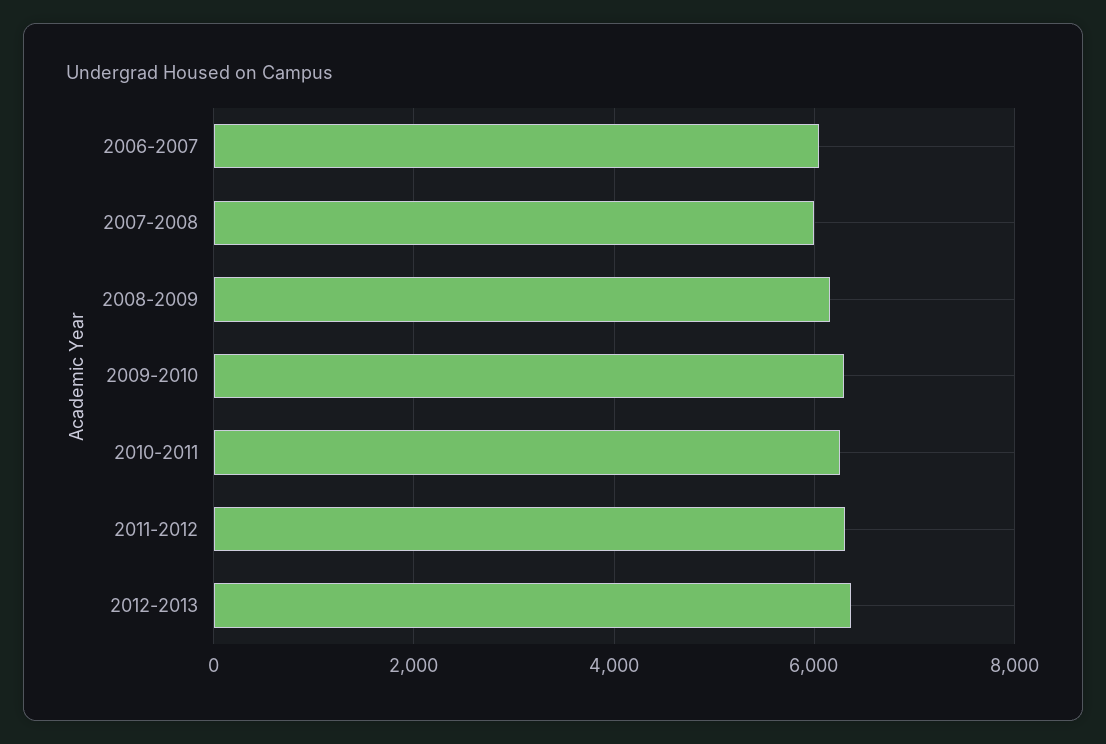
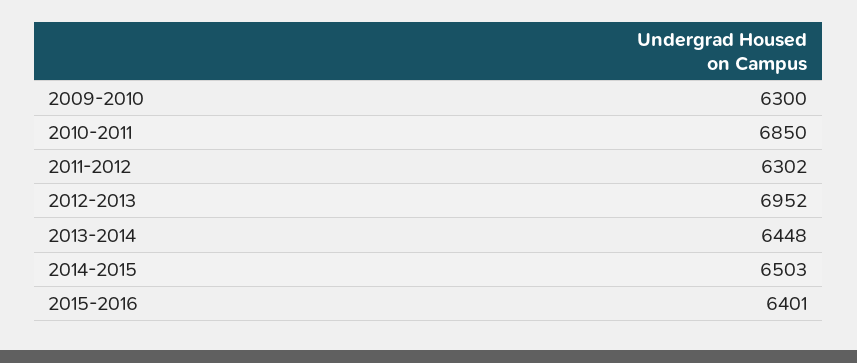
2006-2007: 6000 -> none
2007-2008: 6000 -> none
2008-2009: 6200 -> none
2010-2011: 6200 -> 6850
2012-2013: 6400 -> 6952
2013-2014: none -> 6448
2014-2015: none -> 6503
2015-2016: none -> 6401

